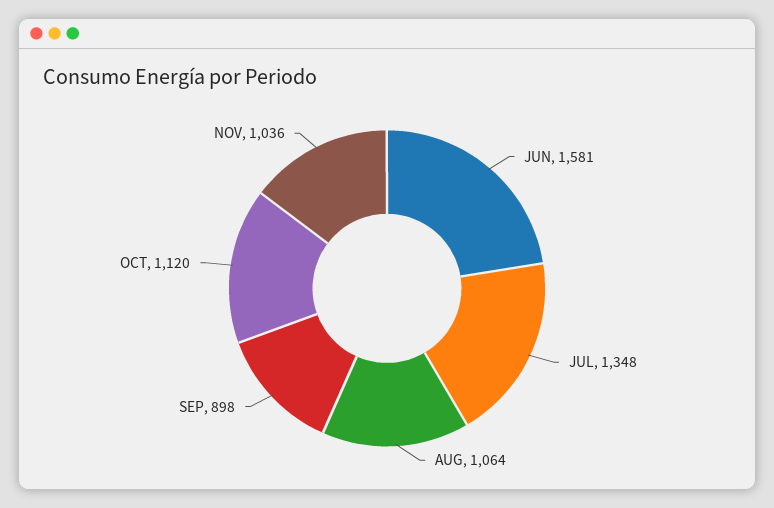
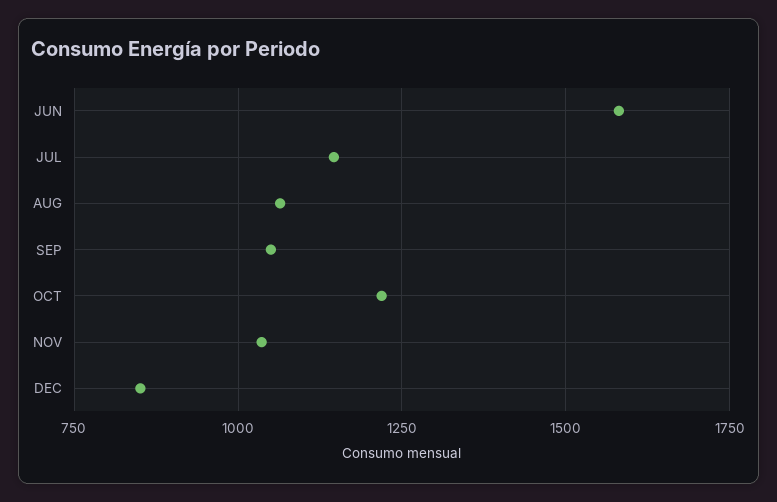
JUL: 1348 -> 1150
SEP: 898 -> 1050
OCT: 1120 -> 1225
DEC: none -> 850

